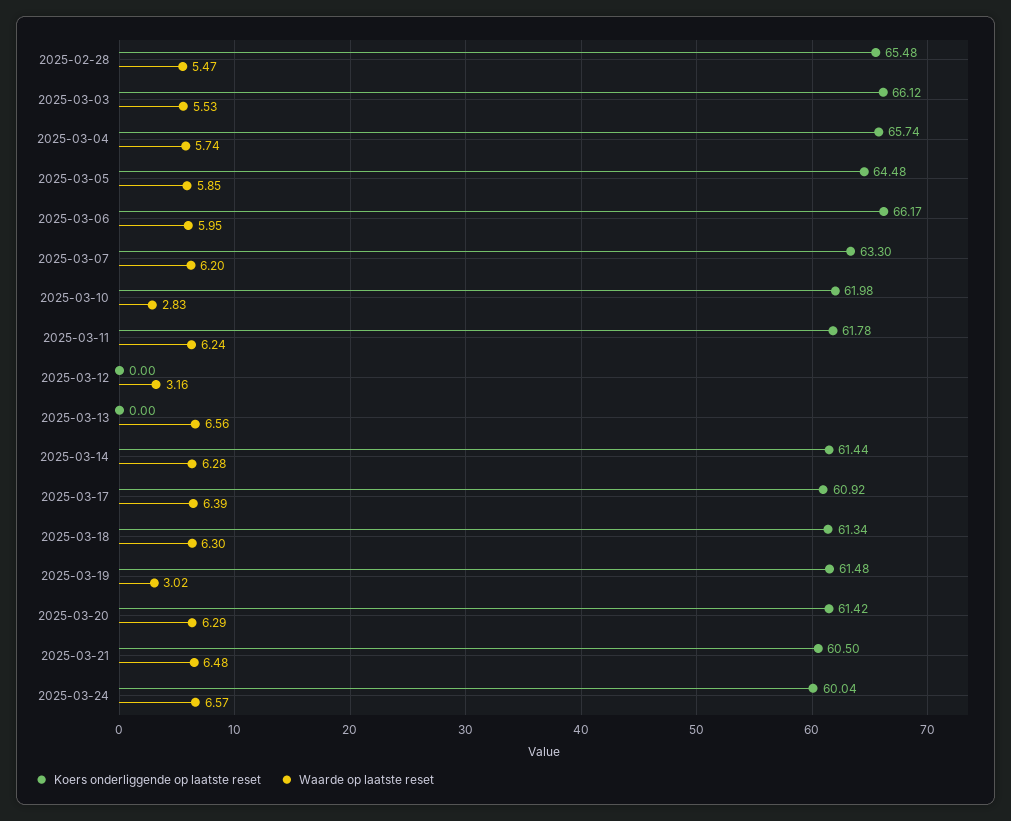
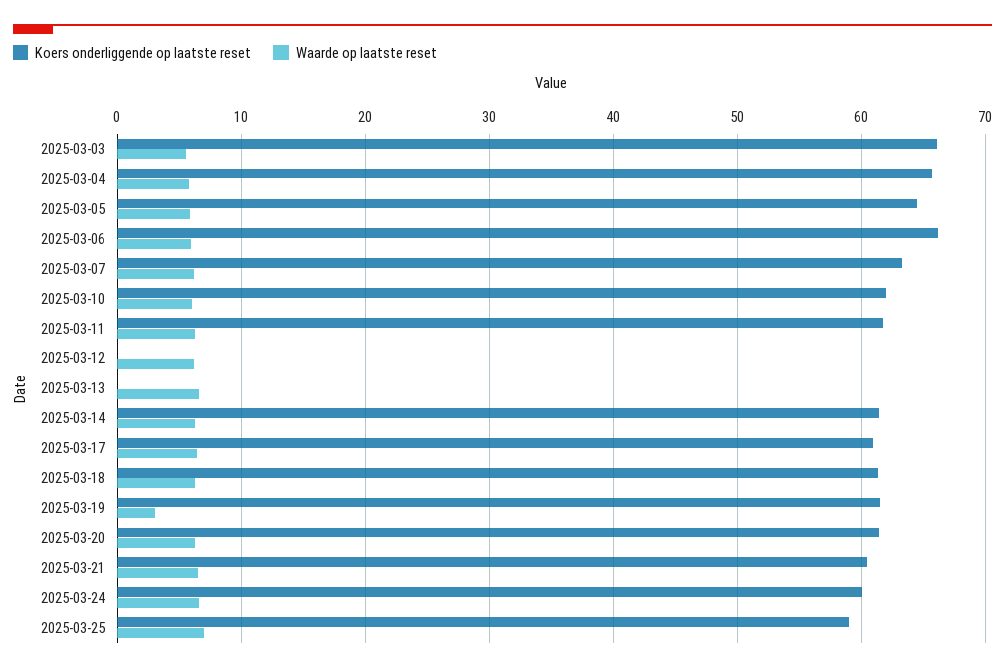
Koers onderliggende op laatste reset, 2025-02-28: 65.48 -> none
Waarde op laatste reset, 2025-02-28: 5.47 -> none
Waarde op laatste reset, 2025-03-10: 2.83 -> 6
Waarde op laatste reset, 2025-03-12: 3.16 -> 6
Koers onderliggende op laatste reset, 2025-03-25: none -> 59
Waarde op laatste reset, 2025-03-25: none -> 7

